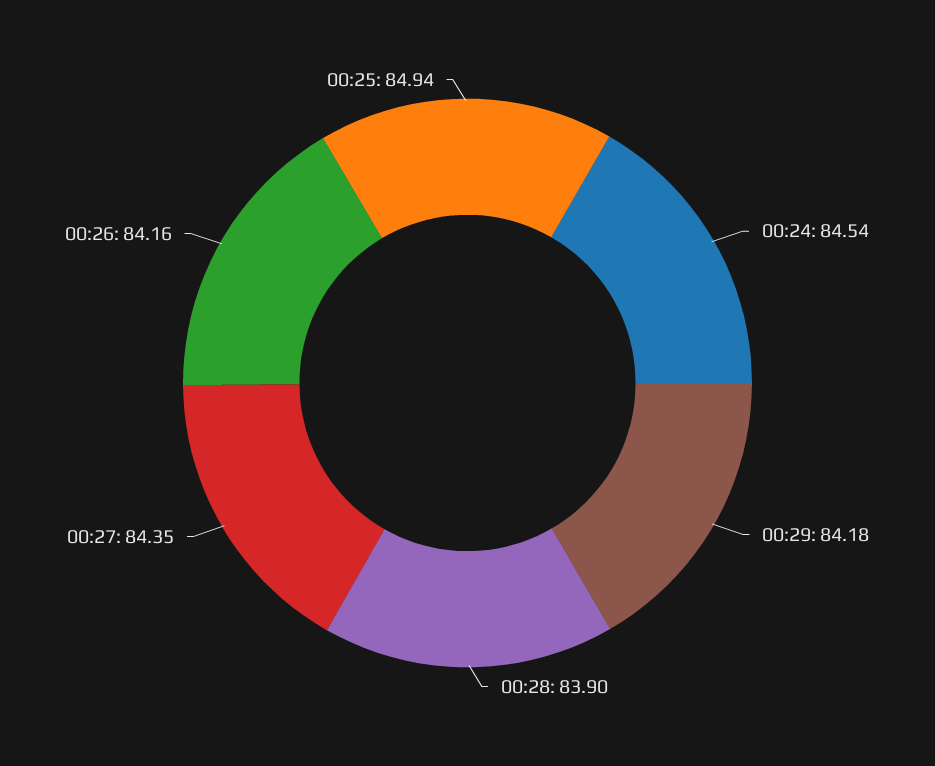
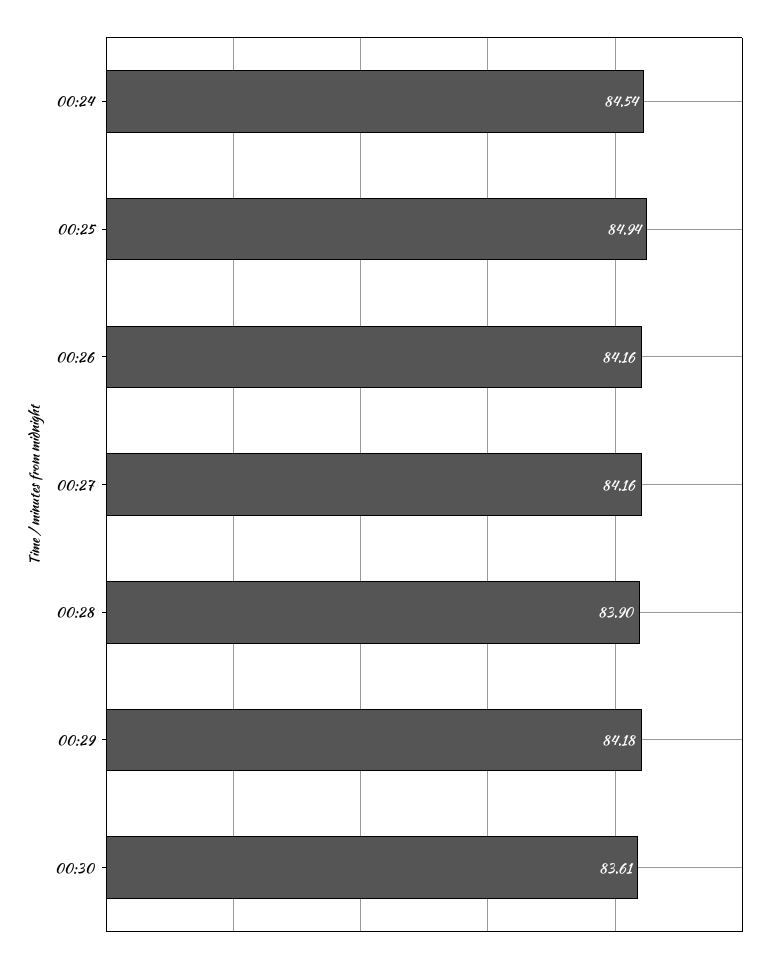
00:27: 84.35 -> 84.16
00:30: none -> 83.61

